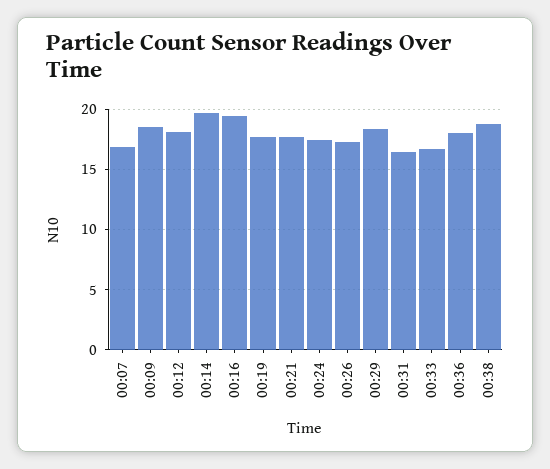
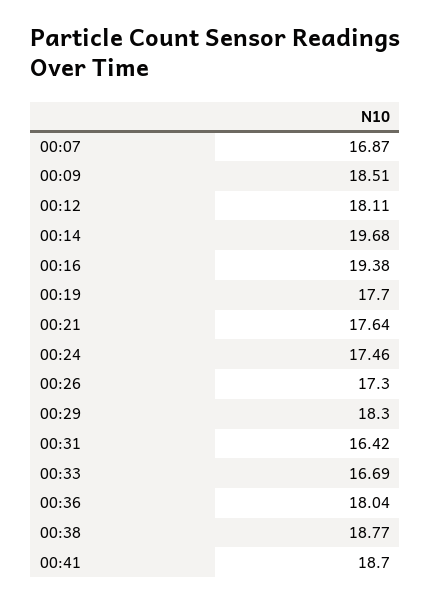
00:41: none -> 18.7

